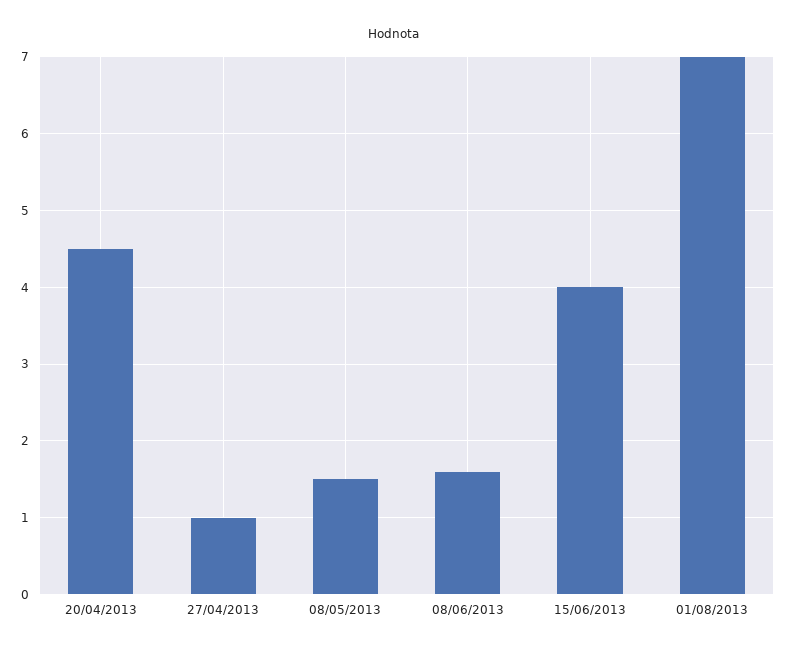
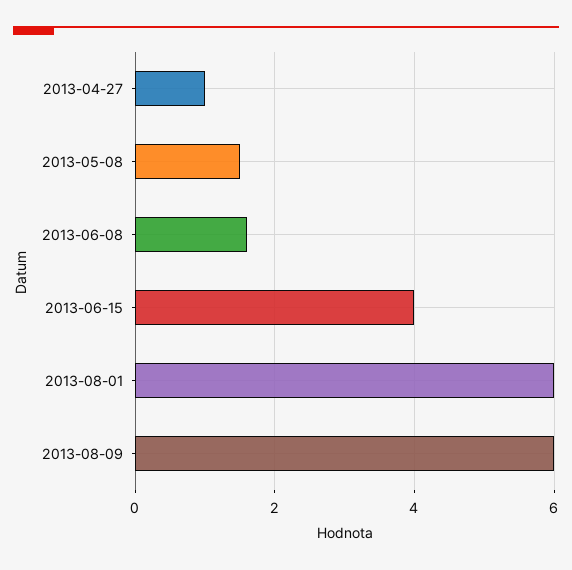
20/04/2013: 4.5 -> none
01/08/2013: 7 -> 6
2013-08-09: none -> 6

